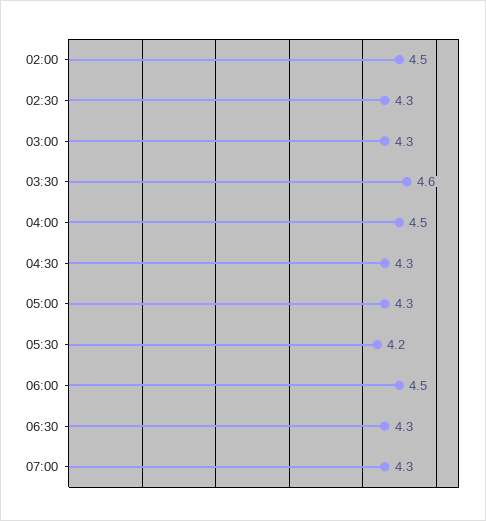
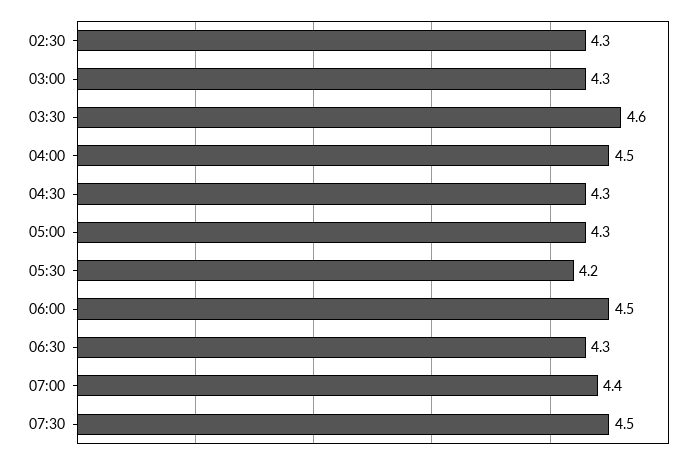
02:00: 4.5 -> none
07:00: 4.3 -> 4.4
07:30: none -> 4.5

